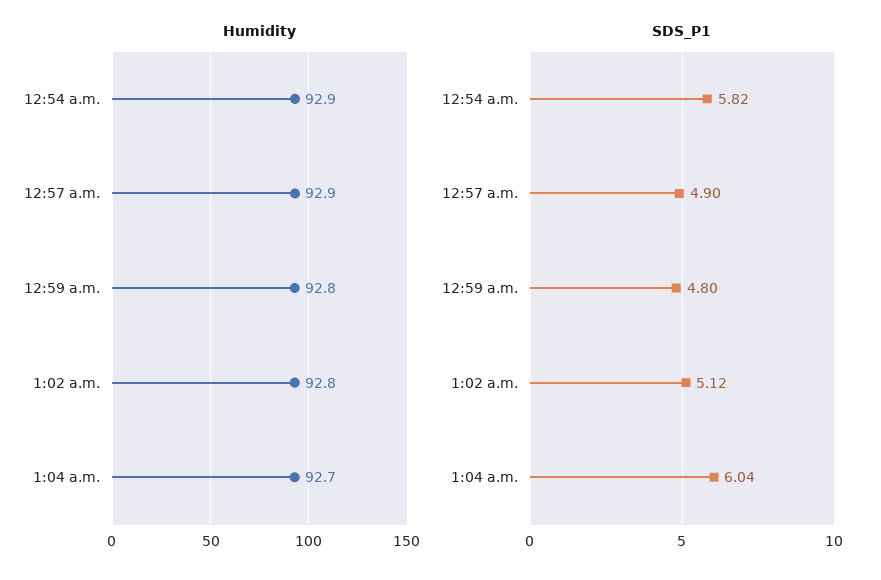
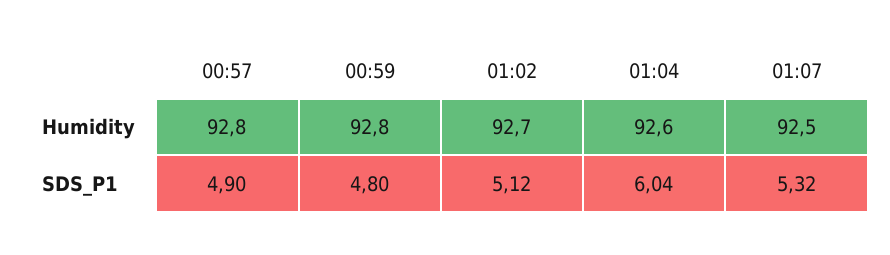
Humidity, 12:54 a.m.: 92.9 -> none
Humidity, 12:57 a.m.: 92.9 -> 92.8
Humidity, 1:02 a.m.: 92.8 -> 92.7
Humidity, 1:04 a.m.: 92.7 -> 92.6
SDS_P1, 12:54 a.m.: 5.82 -> none
Humidity, 01:07: none -> 92.5
SDS_P1, 01:07: none -> 5.32

